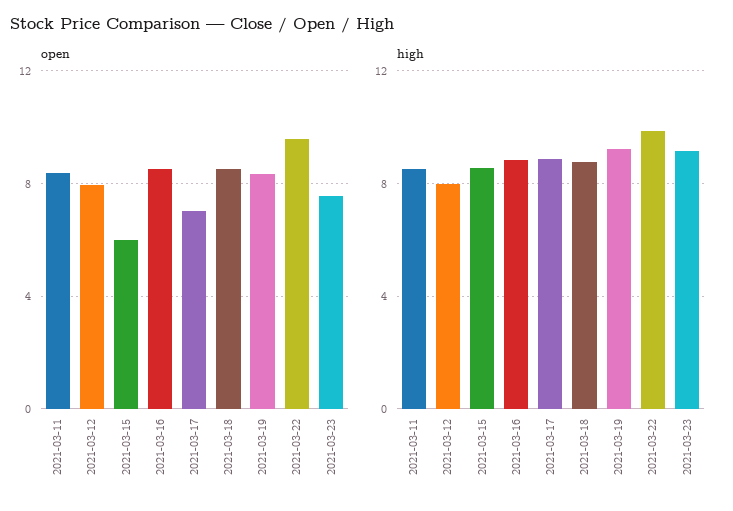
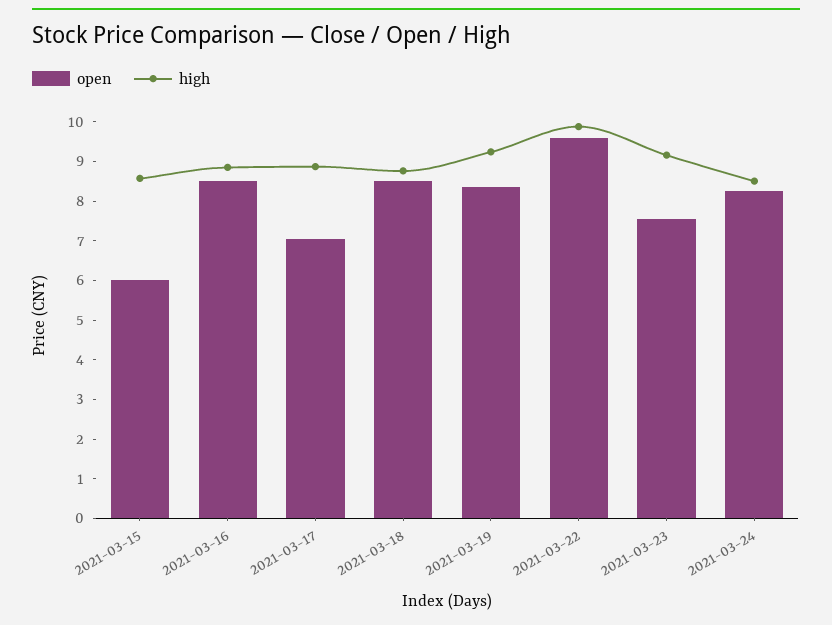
open, 2021-03-11: 8.5 -> none
open, 2021-03-12: 8 -> none
high, 2021-03-11: 8.5 -> none
high, 2021-03-12: 8 -> none
open, 2021-03-24: none -> 8.25
high, 2021-03-24: none -> 8.5

